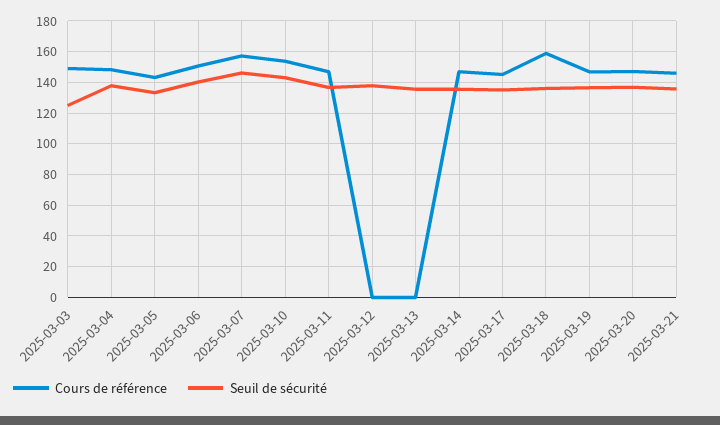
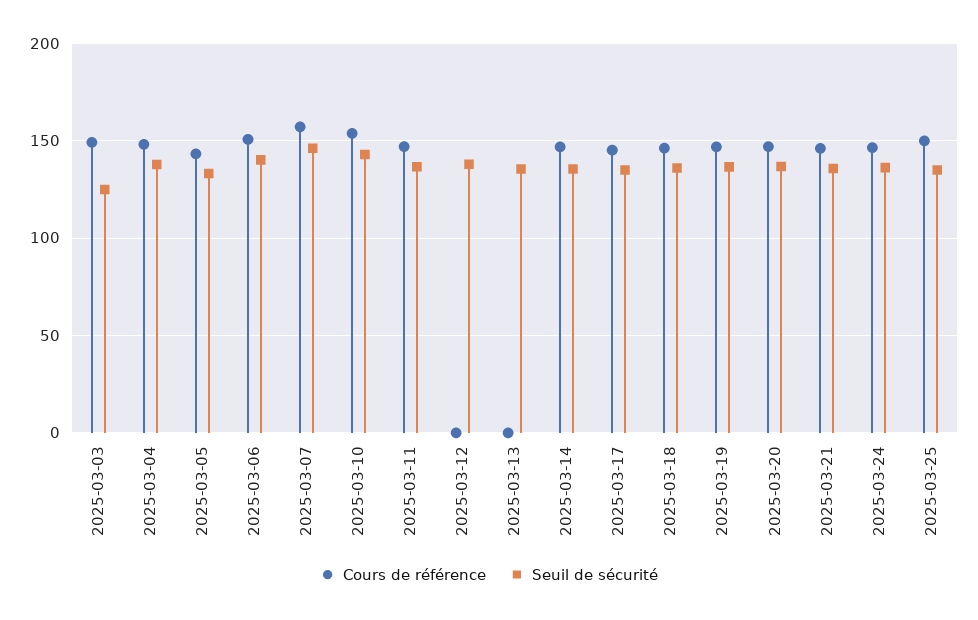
Cours de référence, 2025-03-18: 160 -> 145
Cours de référence, 2025-03-24: none -> 145
Seuil de sécurité, 2025-03-24: none -> 135
Cours de référence, 2025-03-25: none -> 150
Seuil de sécurité, 2025-03-25: none -> 135

